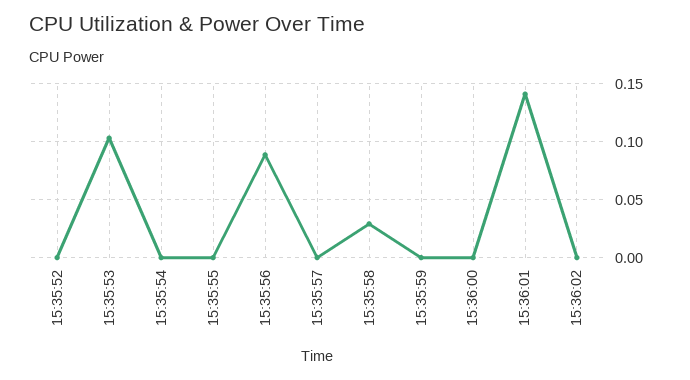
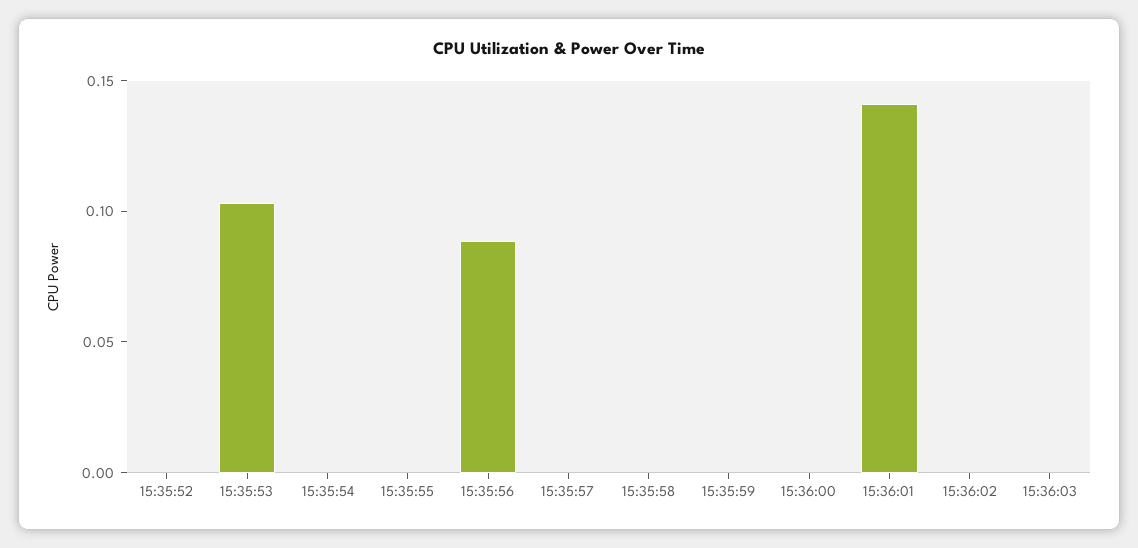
15:35:58: 0.03 -> 0
15:36:03: none -> 0

